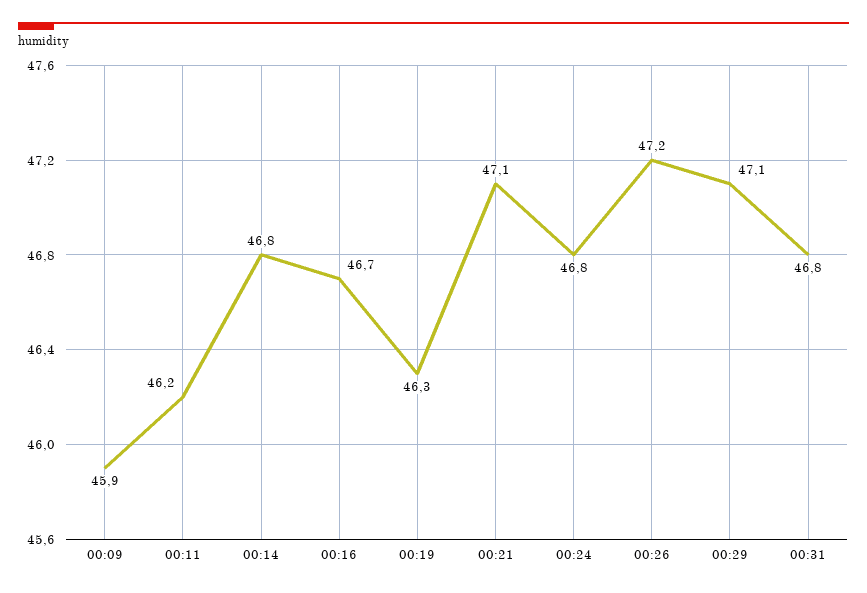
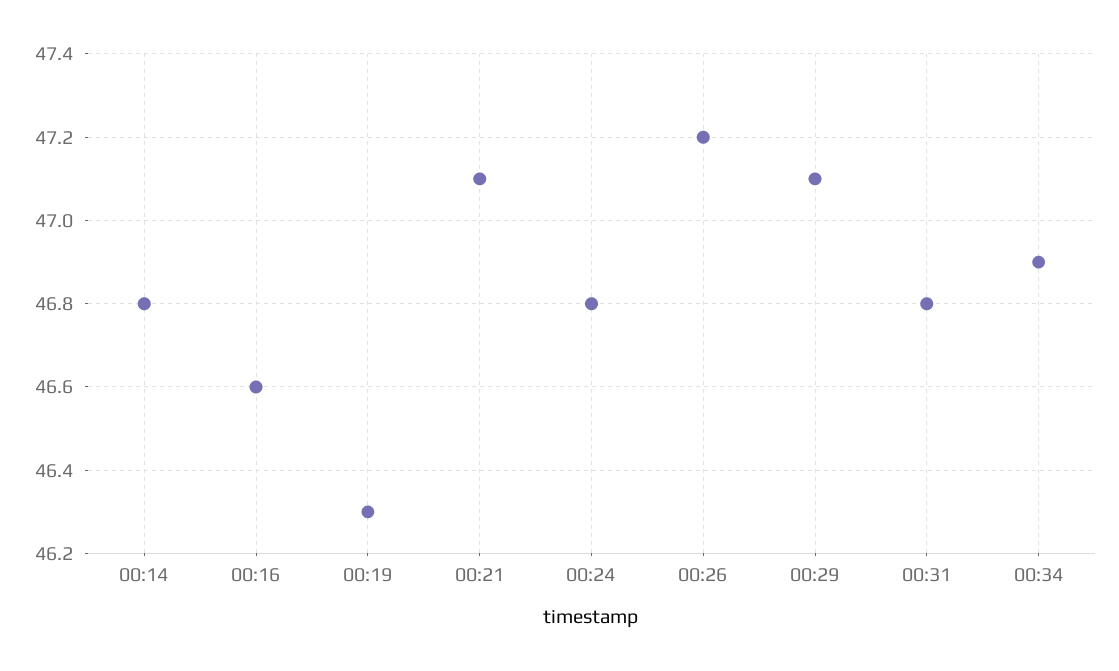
00:09: 45.9 -> none
00:11: 46.2 -> none
00:16: 46.7 -> 46.6
00:34: none -> 46.9

